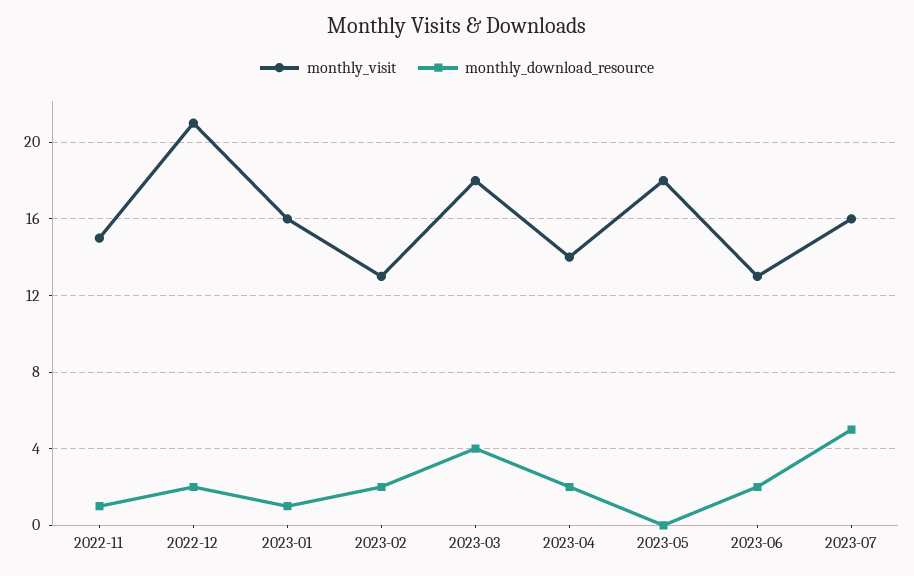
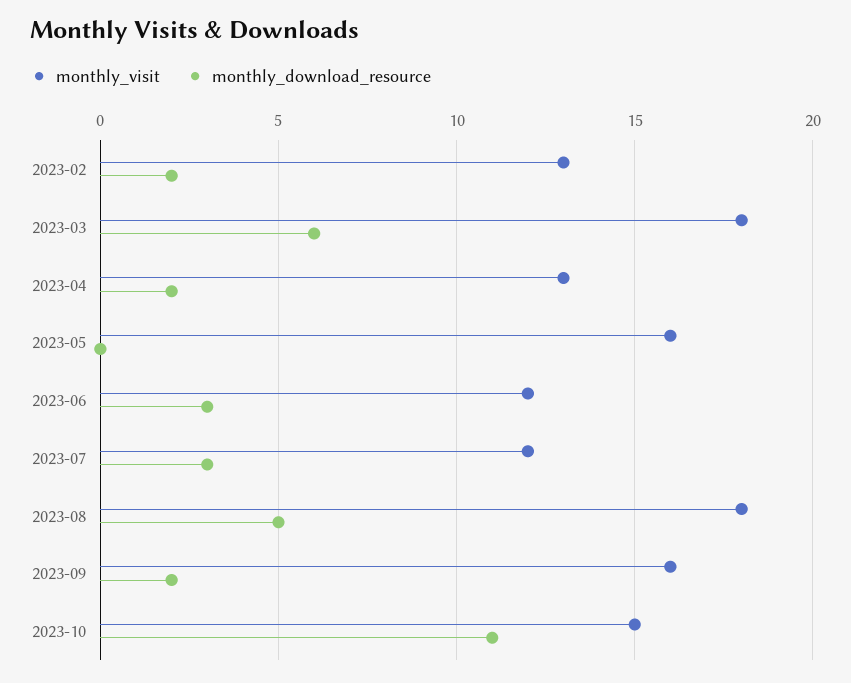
monthly_visit, 2022-11: 15 -> none
monthly_download_resource, 2022-11: 1 -> none
monthly_visit, 2022-12: 21 -> none
monthly_download_resource, 2022-12: 2 -> none
monthly_visit, 2023-01: 16 -> none
monthly_download_resource, 2023-01: 1 -> none
monthly_download_resource, 2023-03: 4 -> 6
monthly_visit, 2023-04: 14 -> 13
monthly_visit, 2023-05: 18 -> 16
monthly_visit, 2023-06: 13 -> 12
monthly_download_resource, 2023-06: 2 -> 3
monthly_visit, 2023-07: 16 -> 12
monthly_download_resource, 2023-07: 5 -> 3
monthly_visit, 2023-08: none -> 18
monthly_download_resource, 2023-08: none -> 5
monthly_visit, 2023-09: none -> 16
monthly_download_resource, 2023-09: none -> 2
monthly_visit, 2023-10: none -> 15
monthly_download_resource, 2023-10: none -> 11

